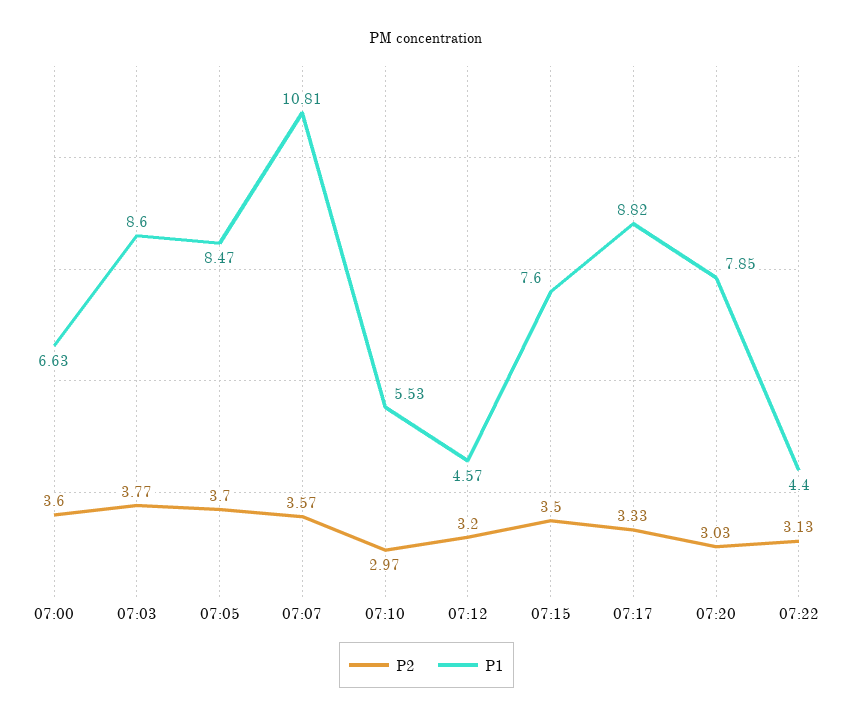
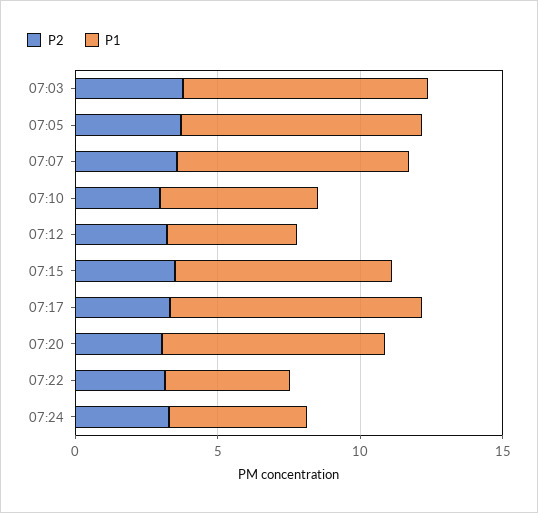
P2, 07:00: 3.6 -> none
P1, 07:00: 6.63 -> none
P1, 07:07: 10.81 -> 8
P2, 07:24: none -> 3
P1, 07:24: none -> 5

